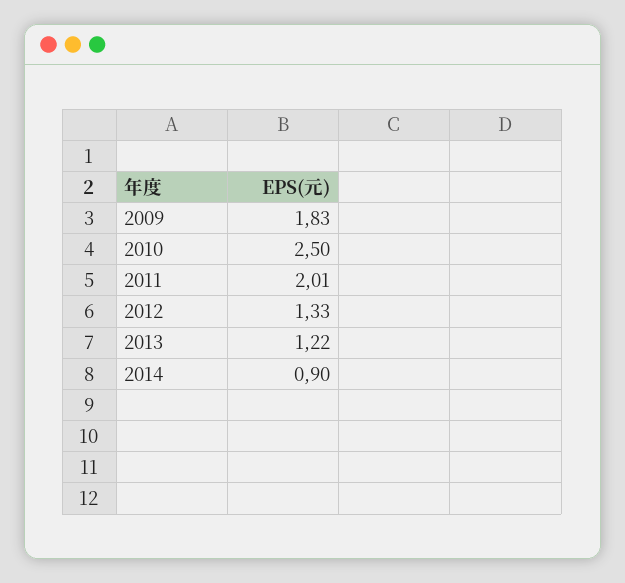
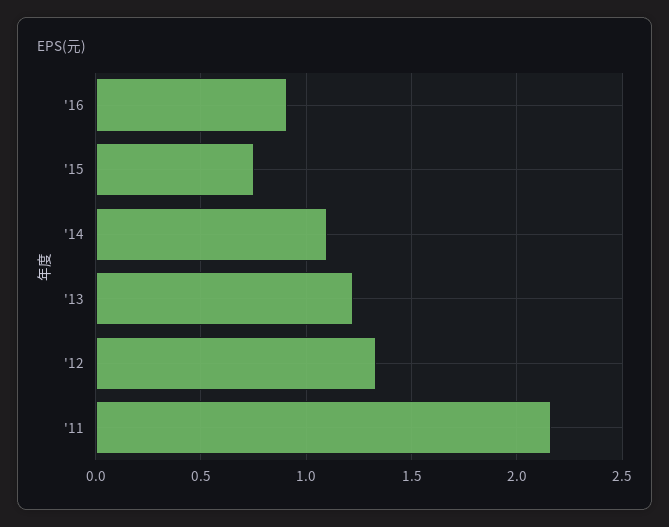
2009: 1.83 -> none
2010: 2.5 -> none
2011: 2.01 -> 2.15
2014: 0.9 -> 1.1
'16: none -> 0.9
'15: none -> 0.75

